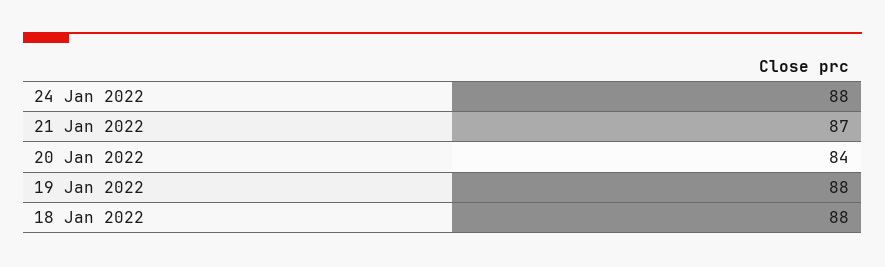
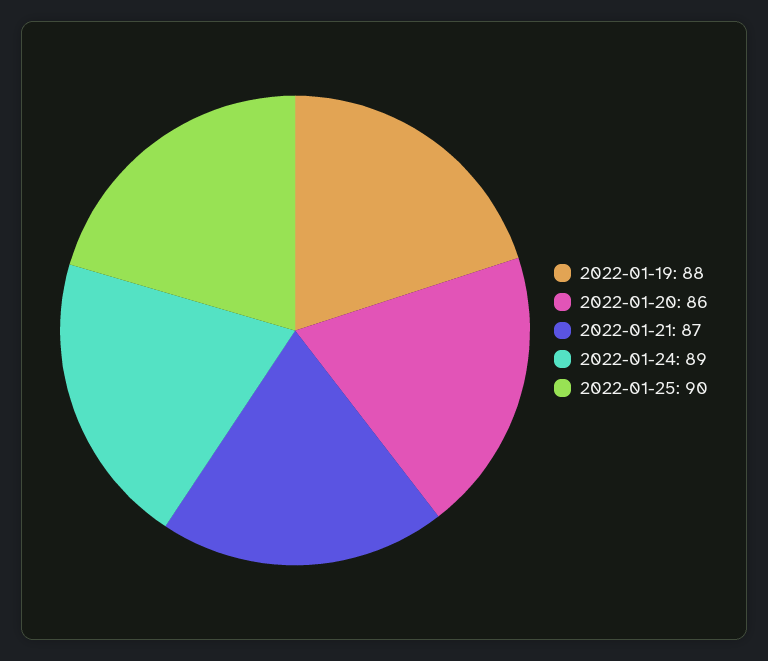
24 Jan 2022: 88 -> 89
20 Jan 2022: 84 -> 86
18 Jan 2022: 88 -> none
2022-01-25: none -> 90

